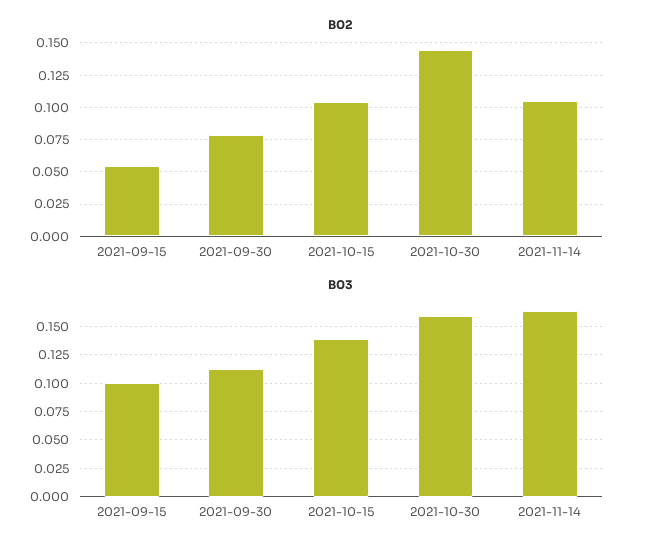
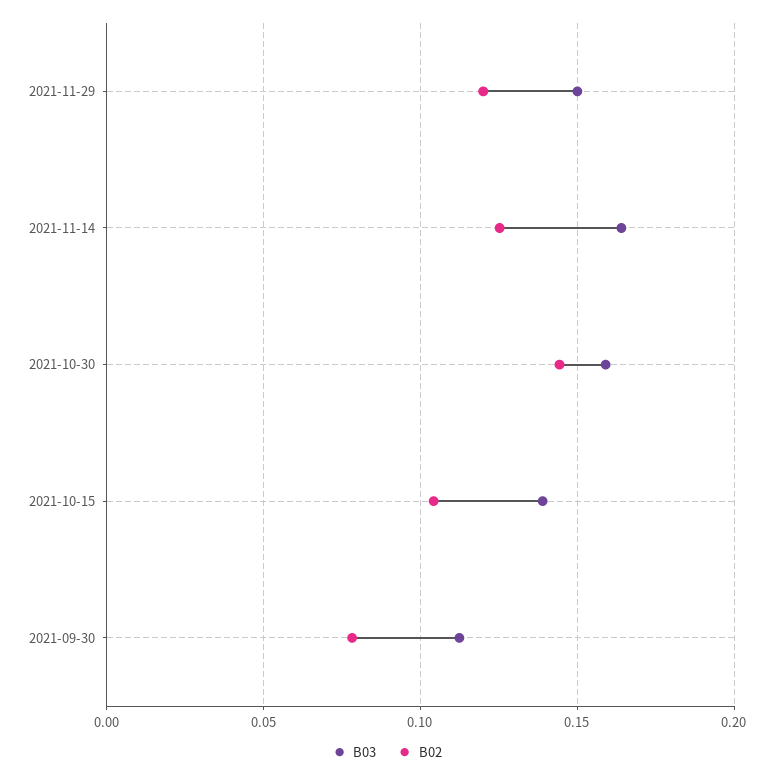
B02, 2021-09-15: 0.055 -> none
B02, 2021-11-14: 0.105 -> 0.125
B03, 2021-09-15: 0.1 -> none
B03, 2021-11-29: none -> 0.15
B02, 2021-11-29: none -> 0.12

